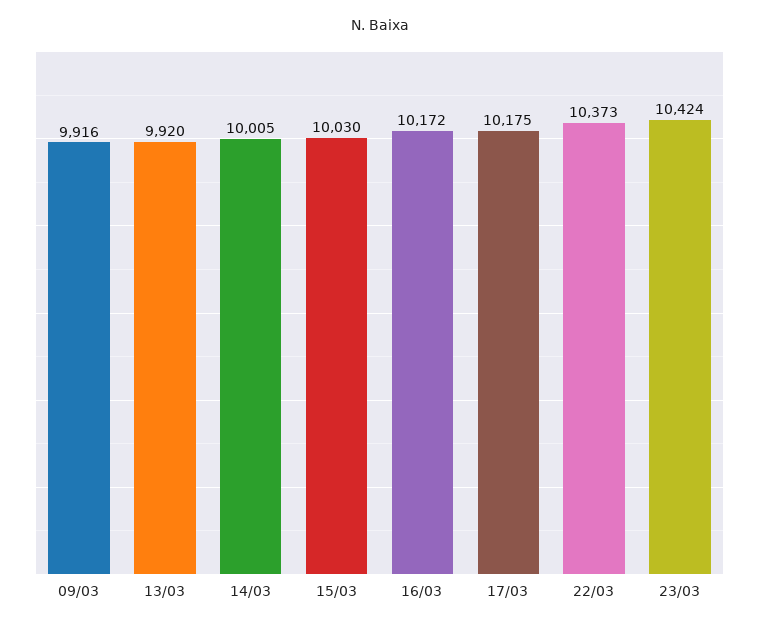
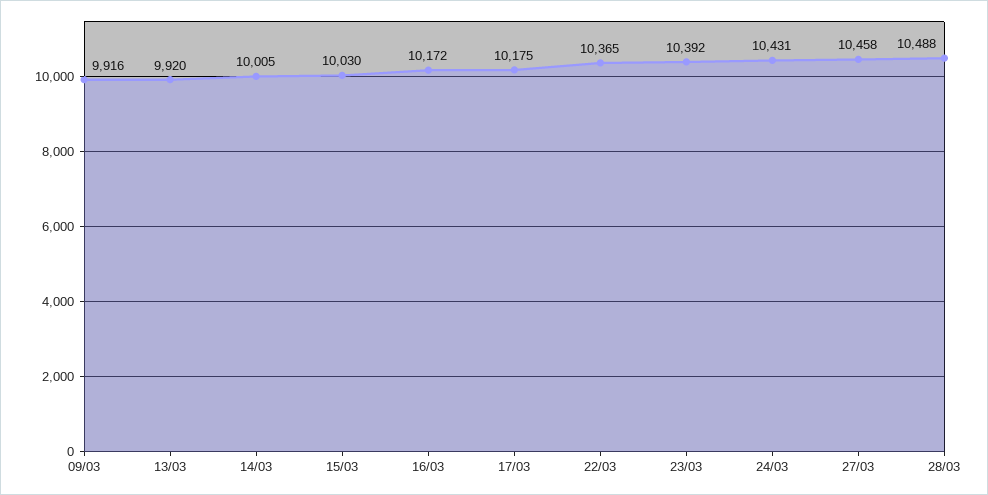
22/03: 10373 -> 10365
23/03: 10424 -> 10392
24/03: none -> 10431
27/03: none -> 10458
28/03: none -> 10488

